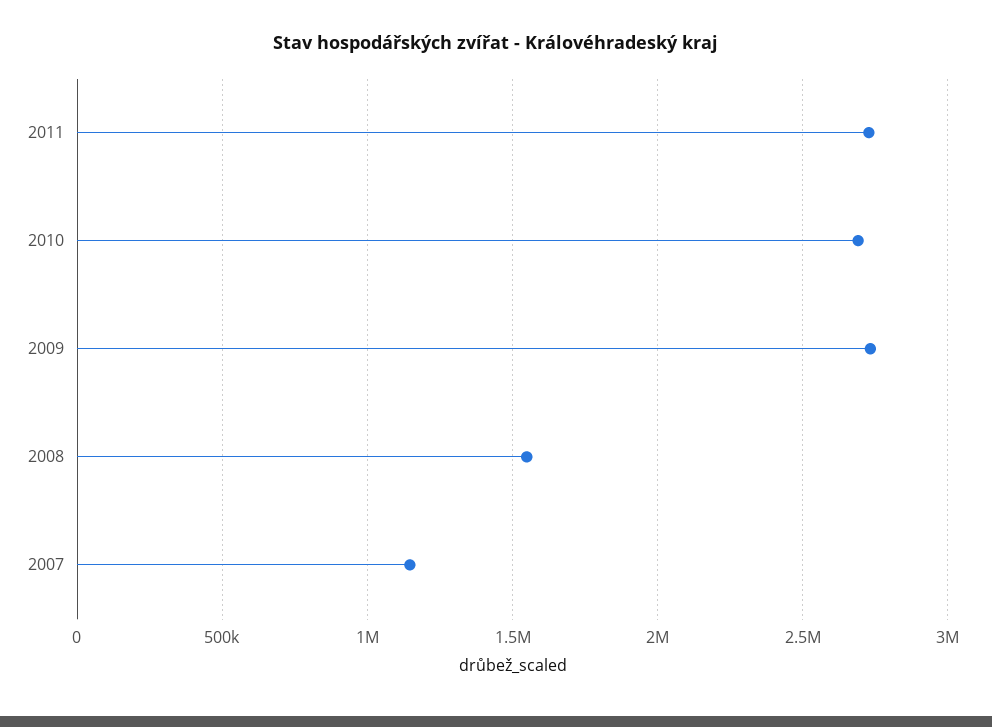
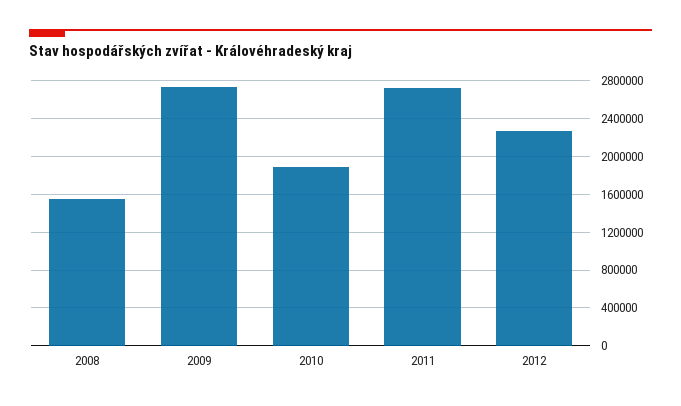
2010: 2700000 -> 1900000
2007: 1150000 -> none
2012: none -> 2300000

